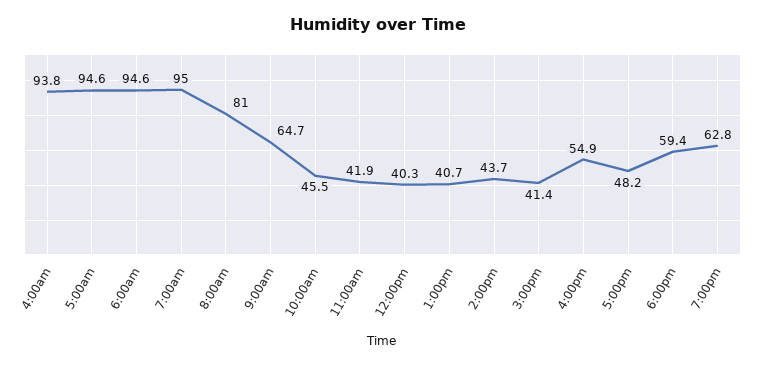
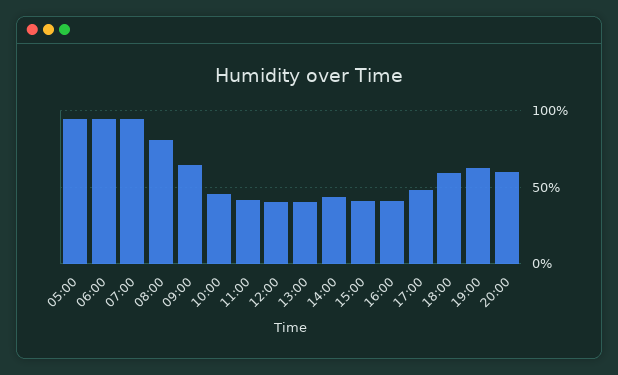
4:00am: 93.8 -> none
4:00pm: 54.9 -> 40
20:00: none -> 60

